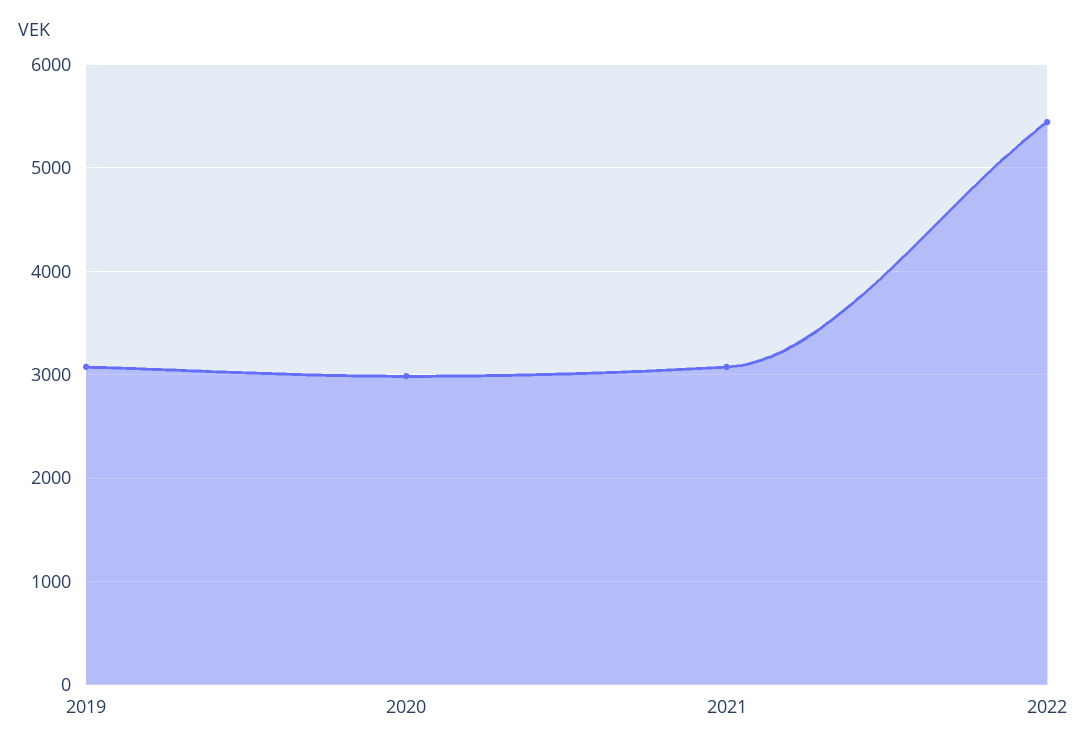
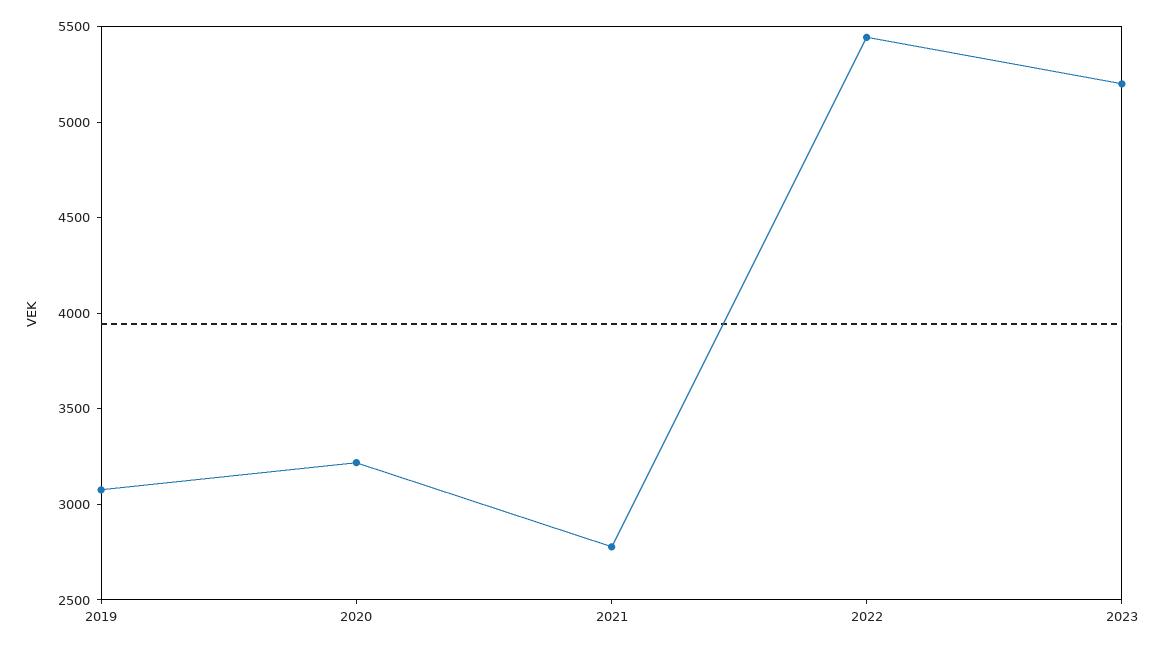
2020: 3000 -> 3200
2021: 3100 -> 2800
2023: none -> 5200

